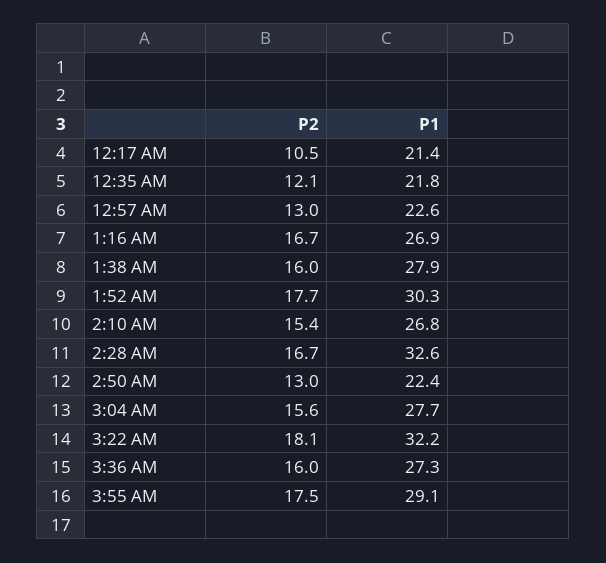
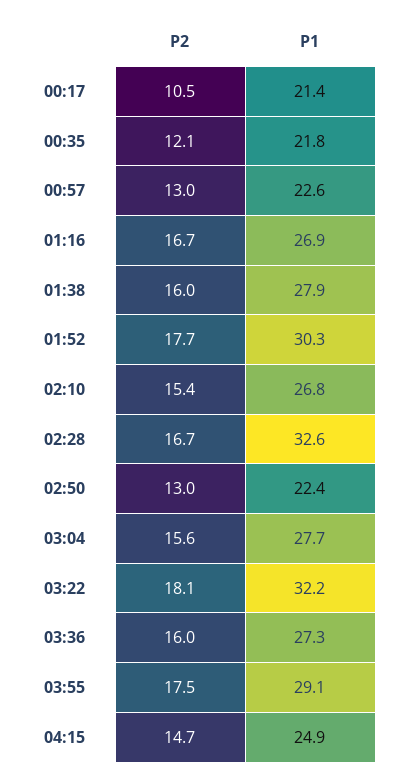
P2, 04:15: none -> 14.7
P1, 04:15: none -> 24.9

